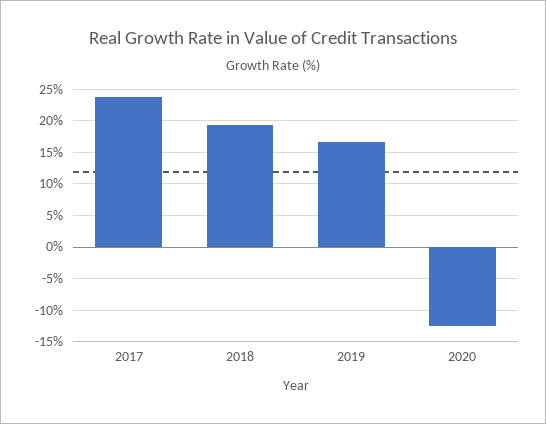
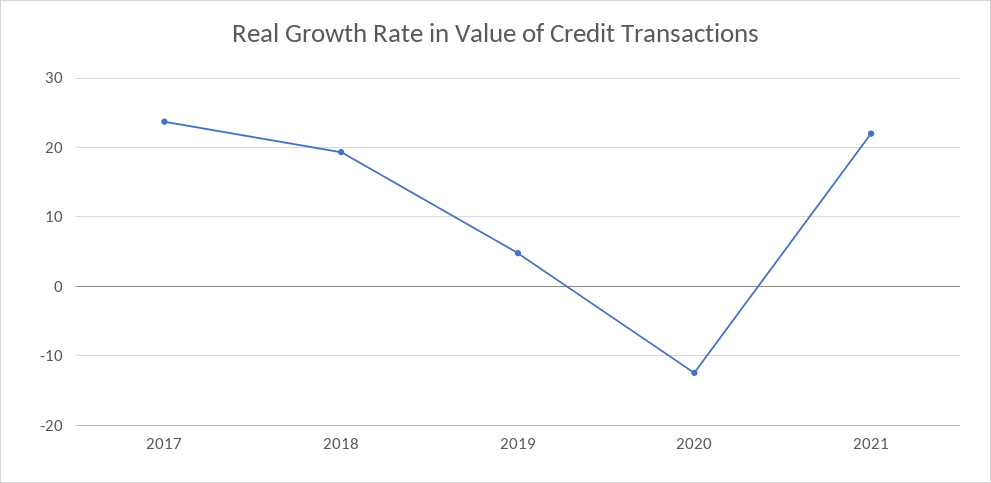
2019: 17 -> 5
2021: none -> 22

